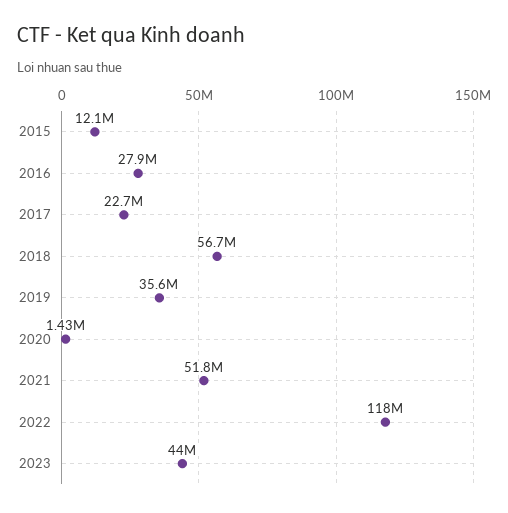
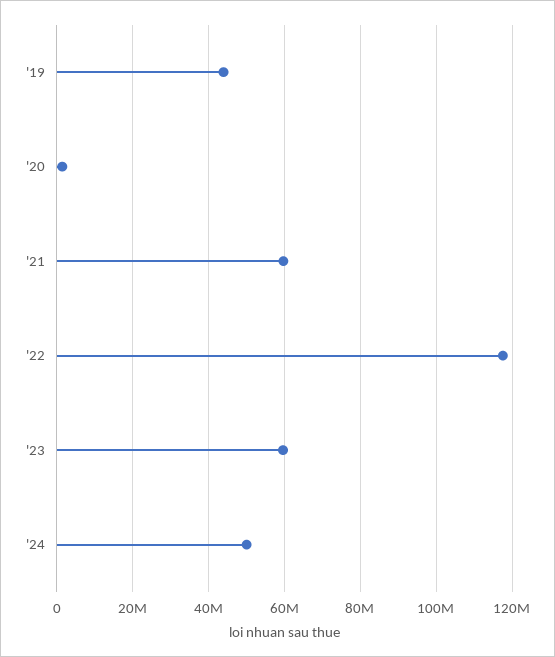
2015: 12100000 -> none
2016: 27900000 -> none
2017: 22700000 -> none
2018: 56700000 -> none
2019: 35600000 -> 44000000
2021: 51800000 -> 60000000
2023: 44000000 -> 60000000
'24: none -> 50000000

